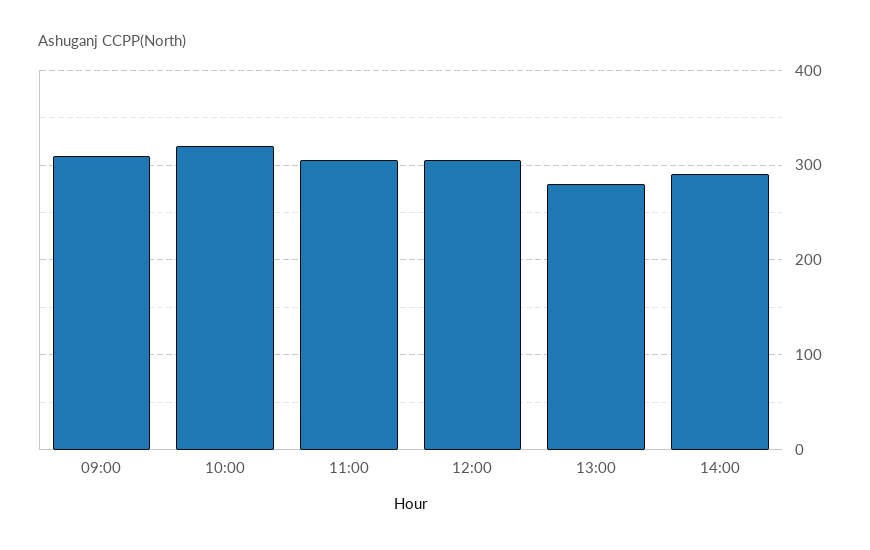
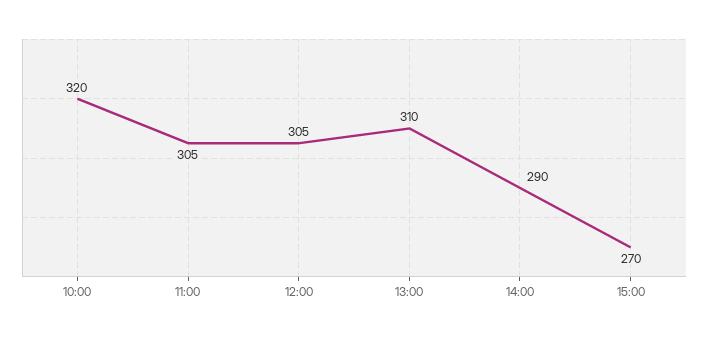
09:00: 310 -> none
13:00: 280 -> 310
15:00: none -> 270

